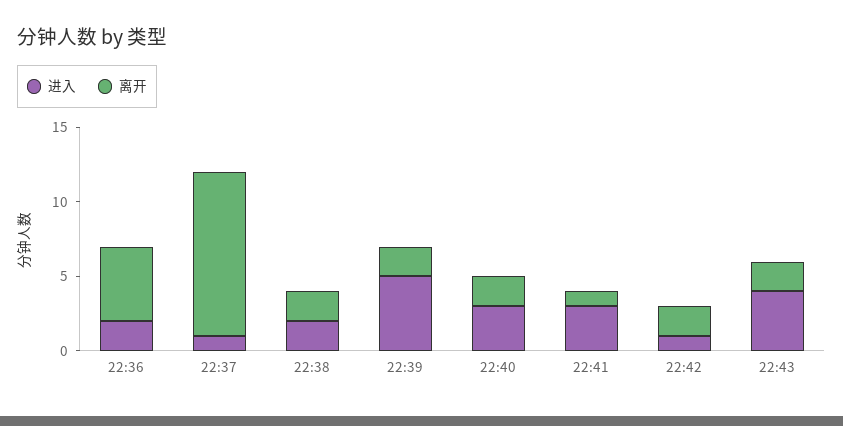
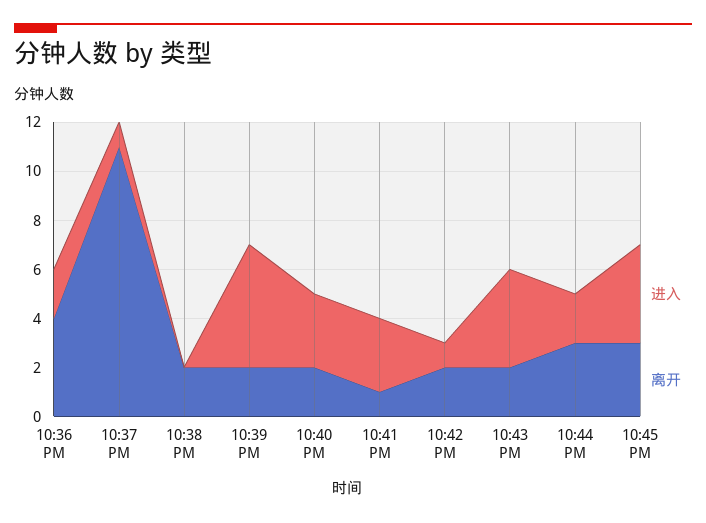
离开, 22:36: 5 -> 4
进入, 22:38: 2 -> 0
进入, 10:44 PM: none -> 2
离开, 10:44 PM: none -> 3
进入, 10:45 PM: none -> 4
离开, 10:45 PM: none -> 3

